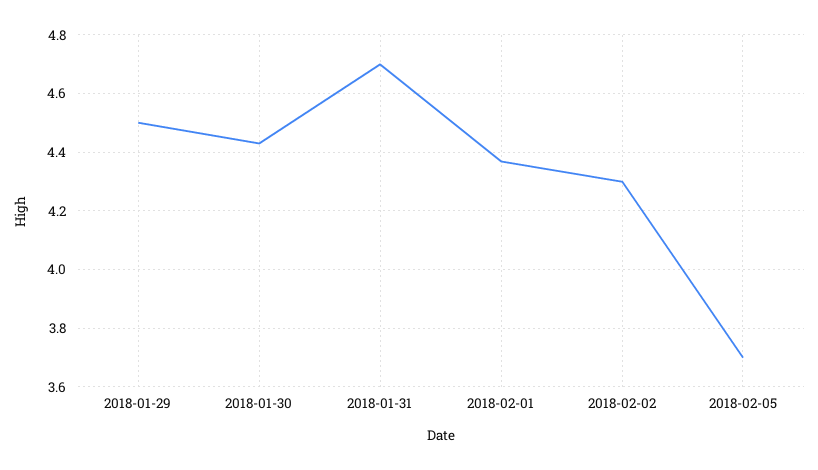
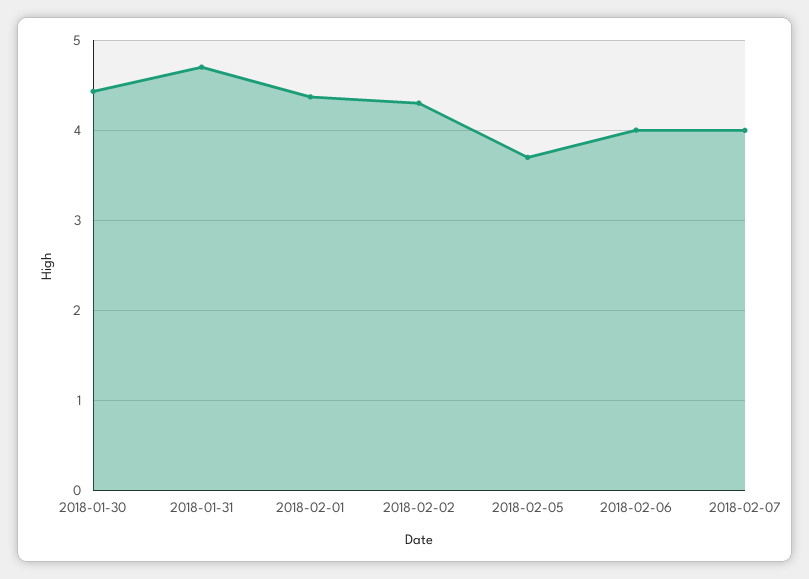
2018-01-29: 4.5 -> none
2018-02-06: none -> 4
2018-02-07: none -> 4

